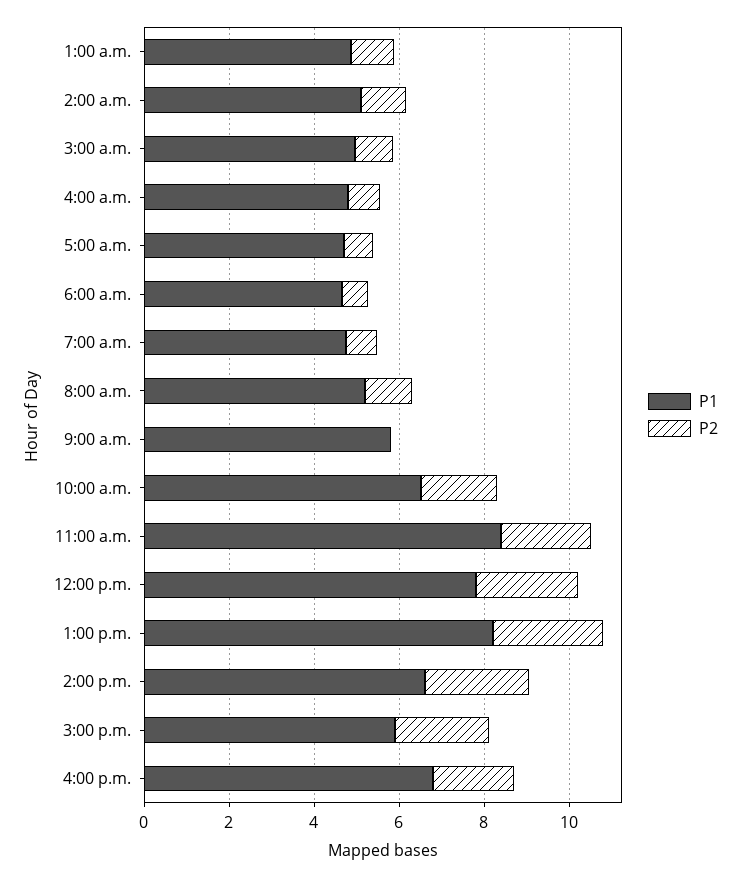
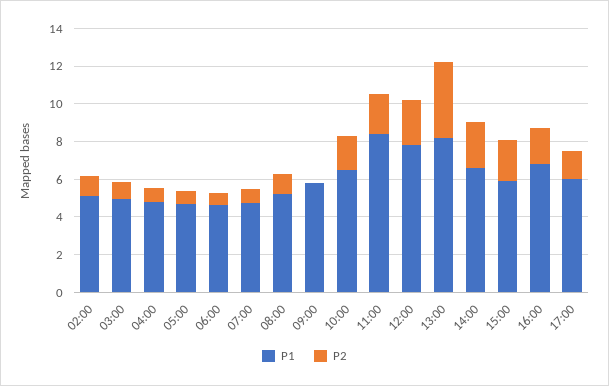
P1, 1:00 a.m.: 5 -> none
P2, 1:00 a.m.: 1 -> none
P2, 1:00 p.m.: 2.5 -> 4
P1, 17:00: none -> 6
P2, 17:00: none -> 1.5

